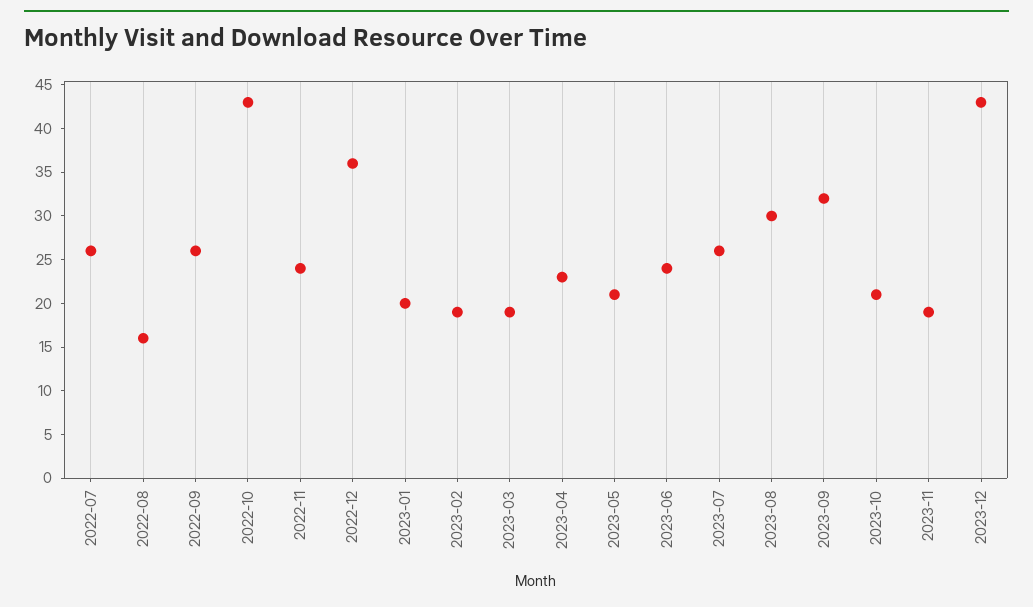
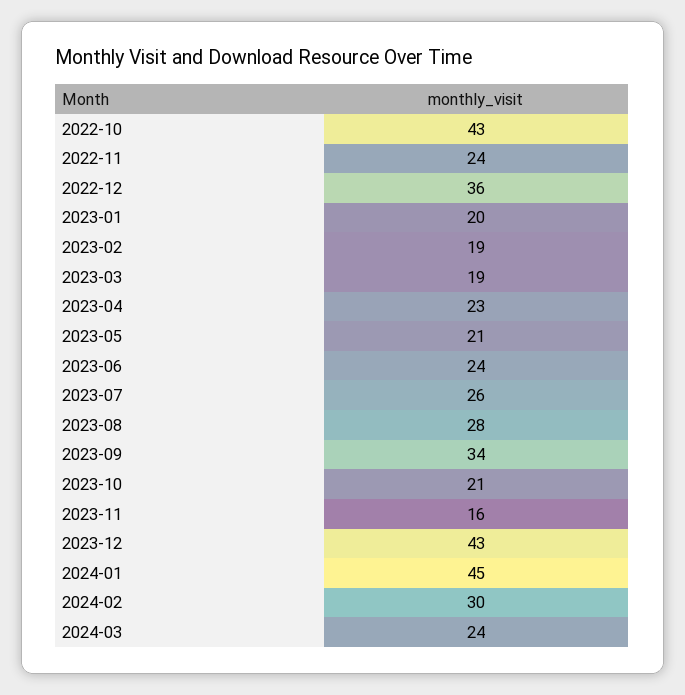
2022-07: 26 -> none
2022-08: 16 -> none
2022-09: 26 -> none
2023-08: 30 -> 28
2023-09: 32 -> 34
2023-11: 19 -> 16
2024-01: none -> 45
2024-02: none -> 30
2024-03: none -> 24

